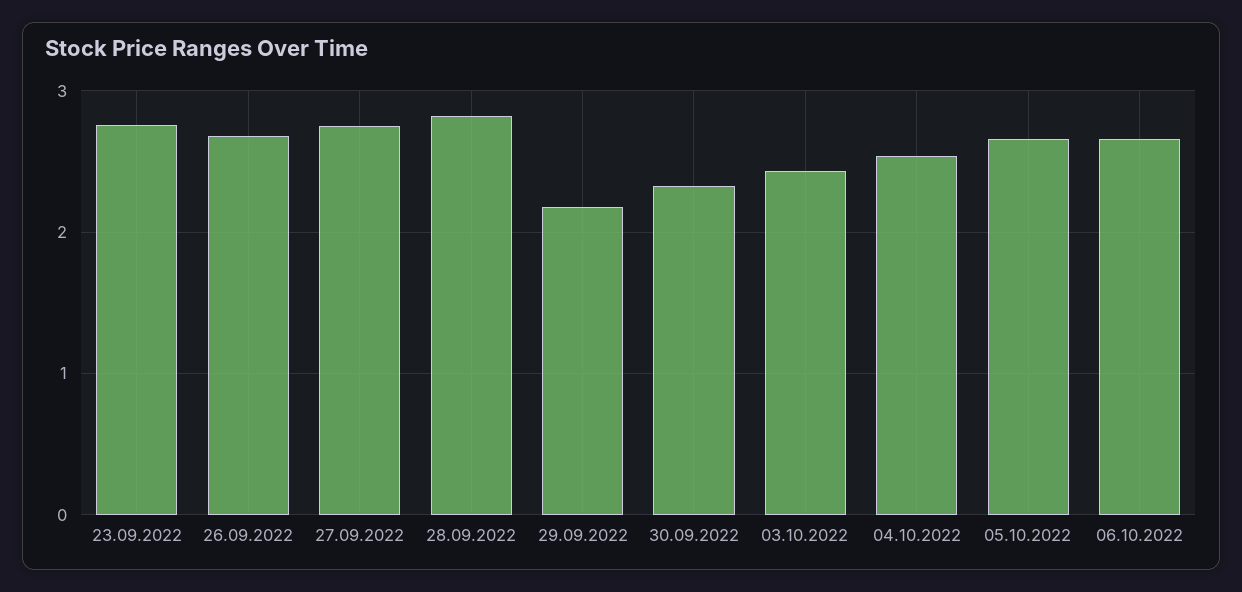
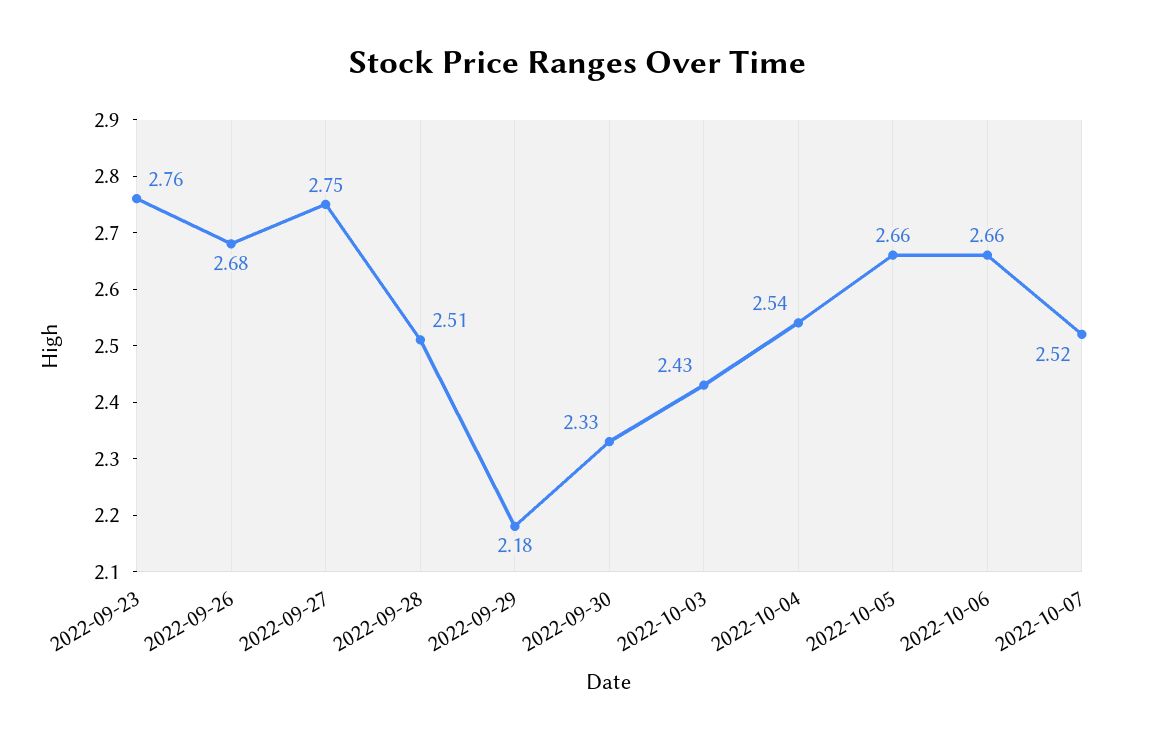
28.09.2022: 2.8 -> 2.51
2022-10-07: none -> 2.52

